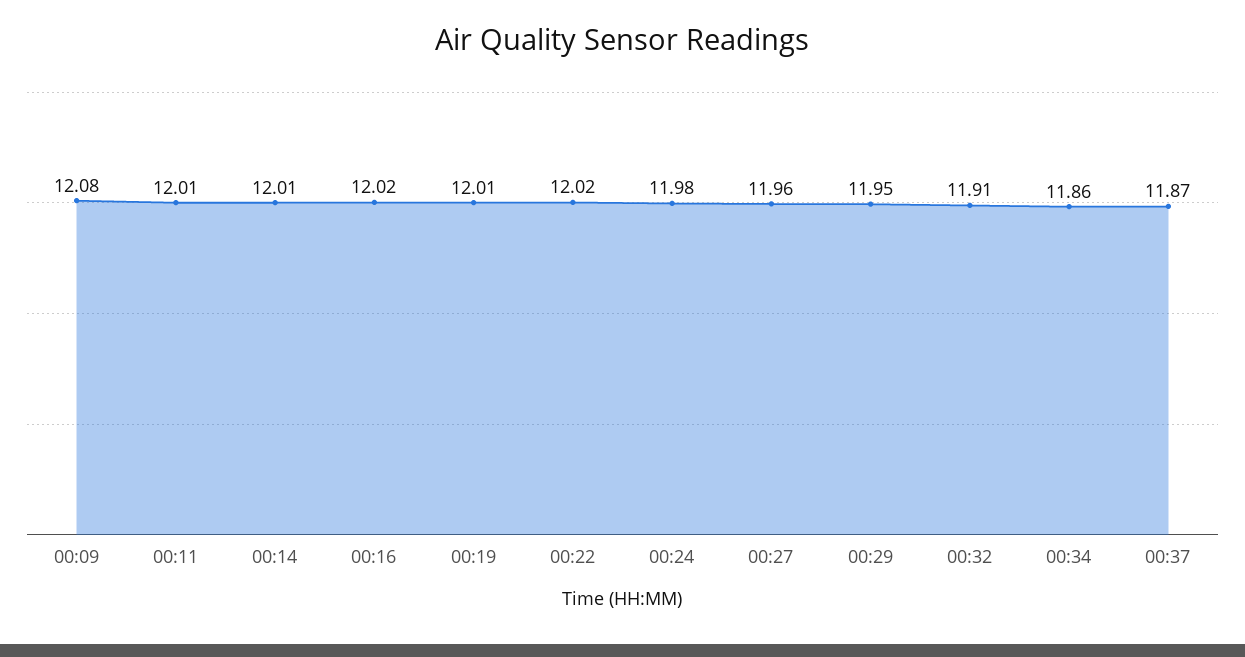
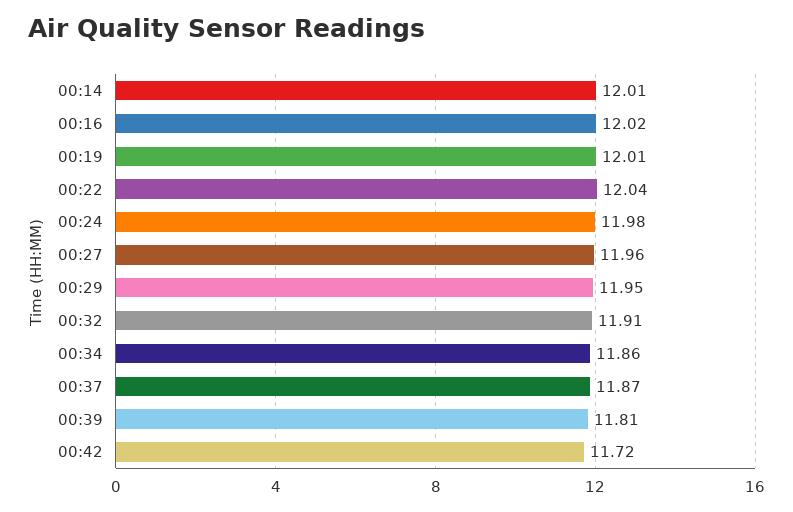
00:09: 12.08 -> none
00:11: 12.01 -> none
00:22: 12.02 -> 12.04
00:39: none -> 11.81
00:42: none -> 11.72

